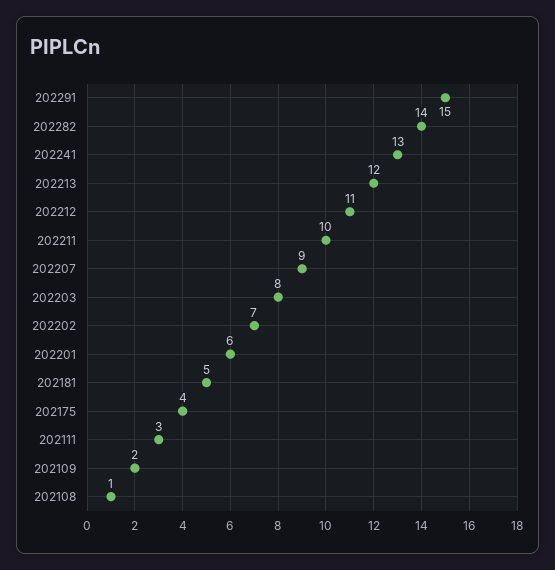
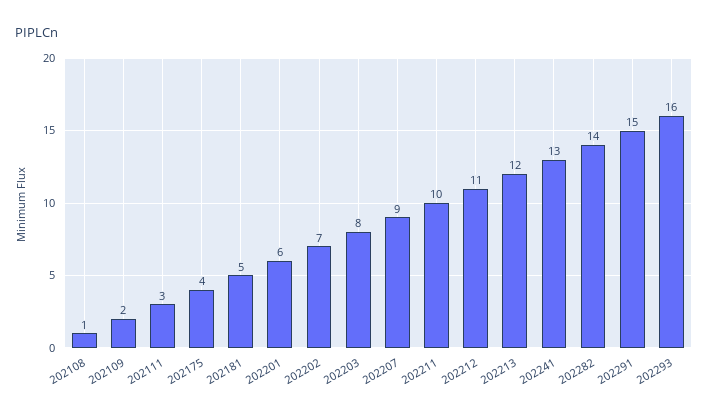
202293: none -> 16

